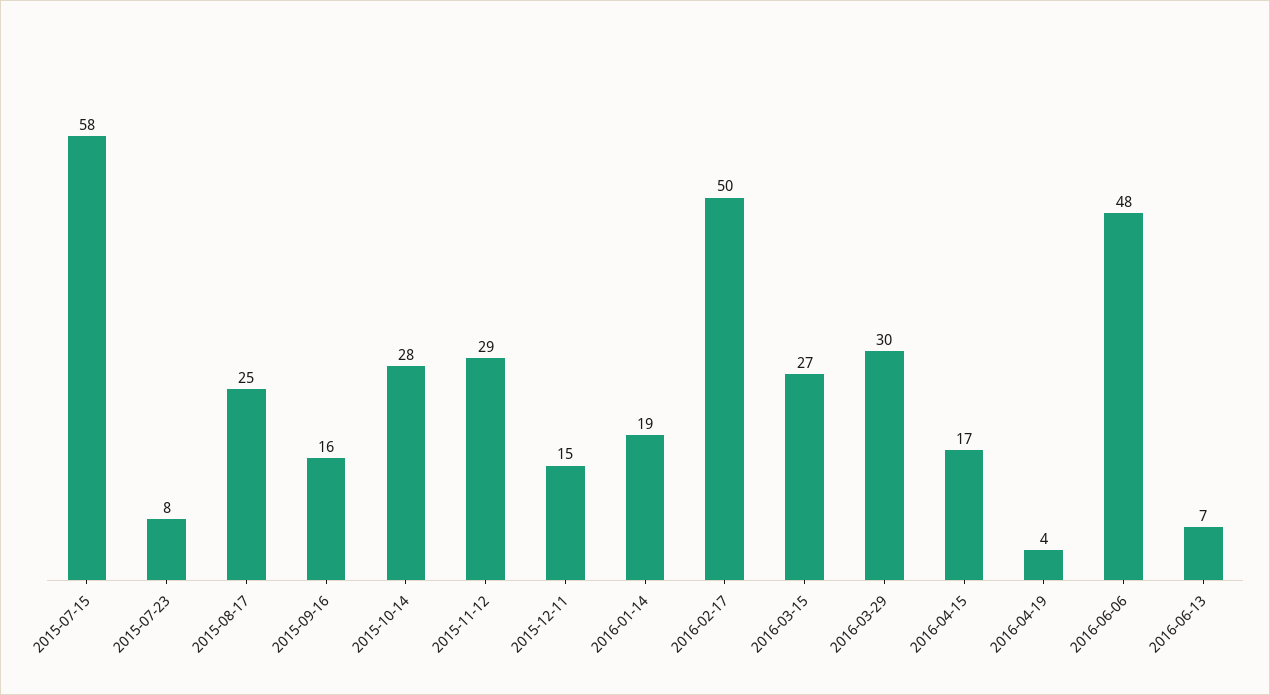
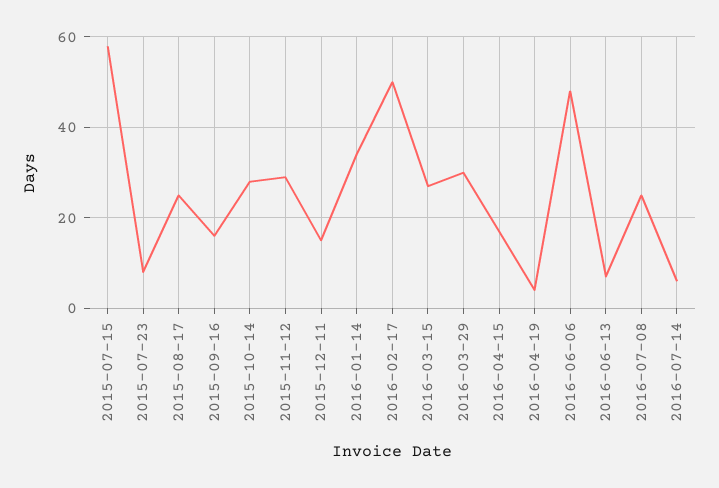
2016-01-14: 19 -> 35
2016-07-08: none -> 25
2016-07-14: none -> 5

